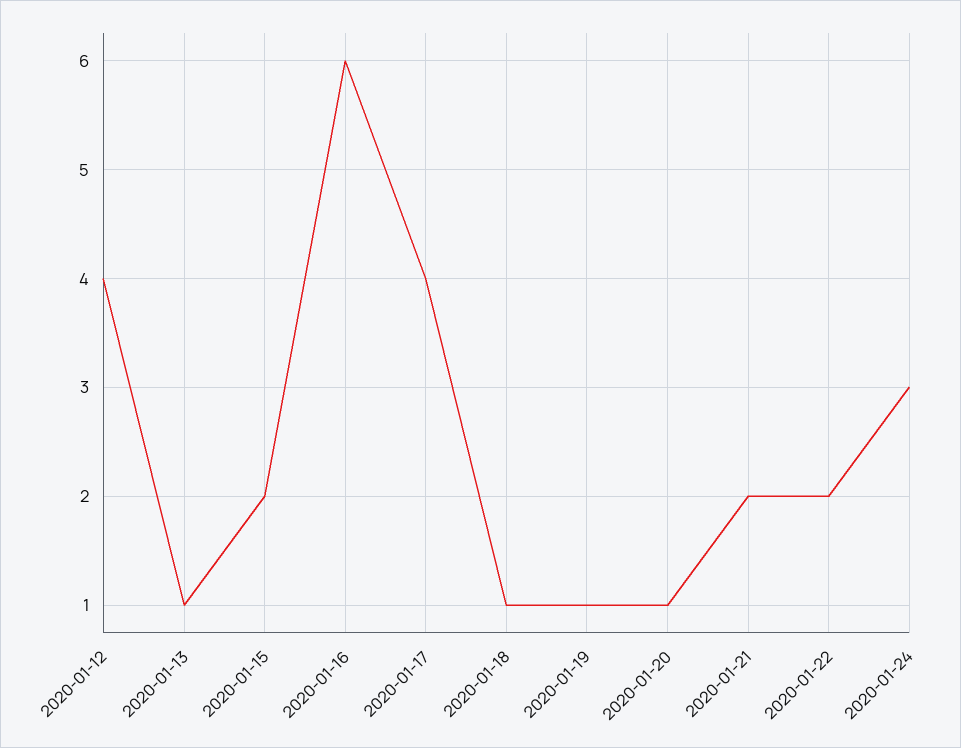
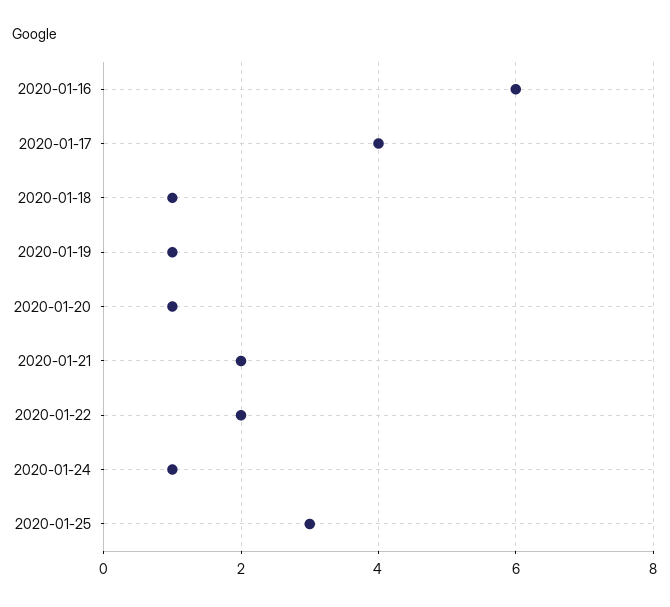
2020-01-12: 4 -> none
2020-01-13: 1 -> none
2020-01-15: 2 -> none
2020-01-24: 3 -> 1
2020-01-25: none -> 3

